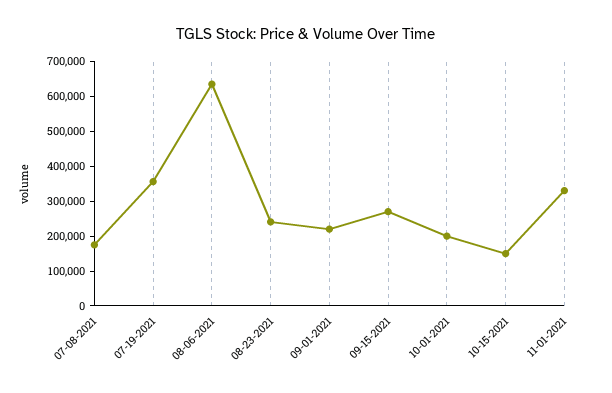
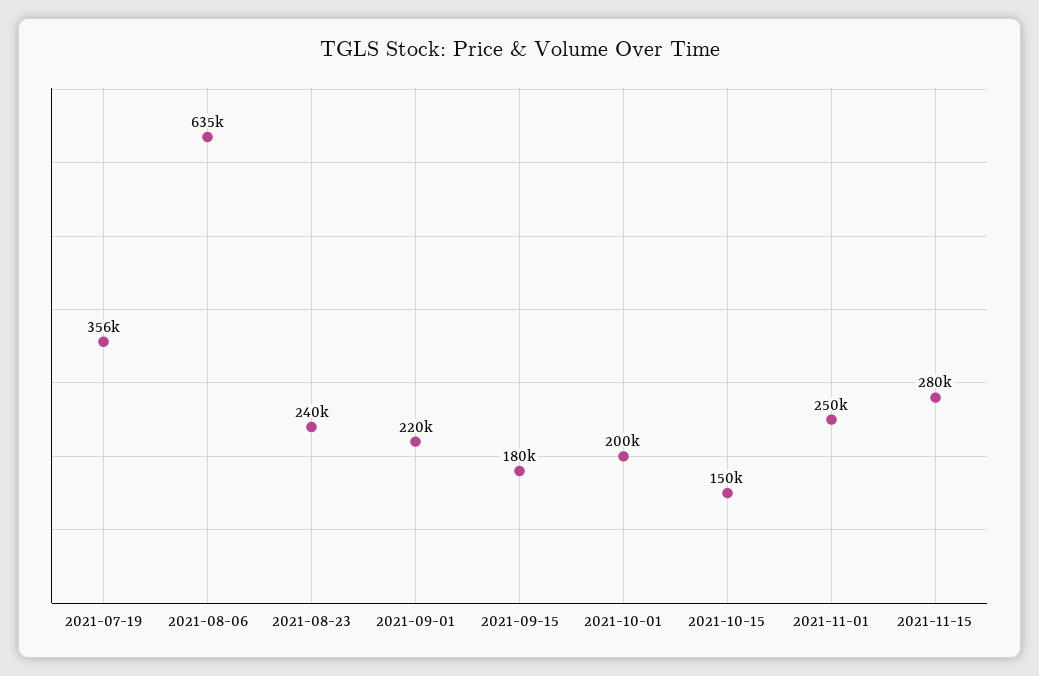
07-08-2021: 175000 -> none
09-15-2021: 275000 -> 180000
11-01-2021: 325000 -> 250000
2021-11-15: none -> 280000

